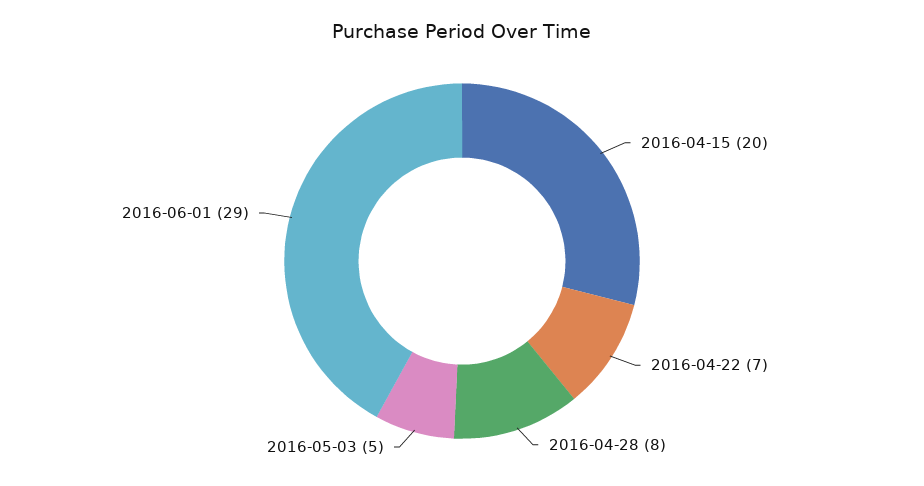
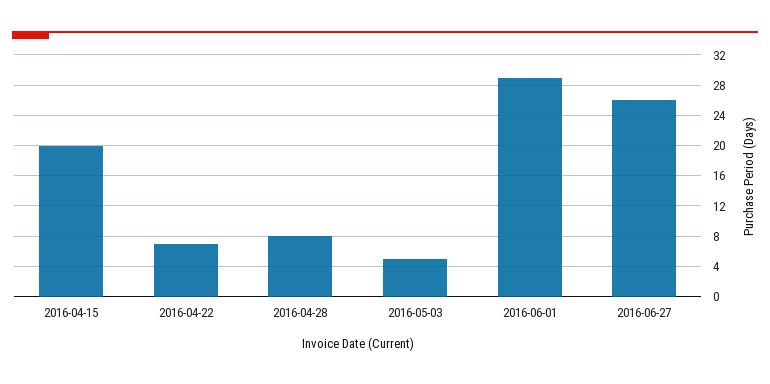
2016-06-27: none -> 26

